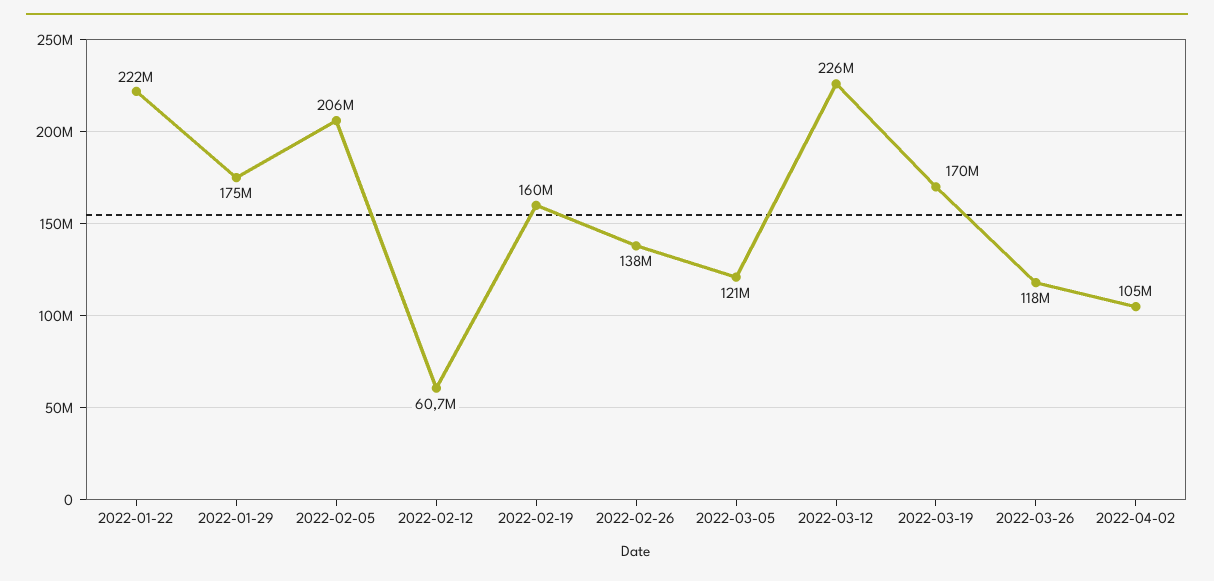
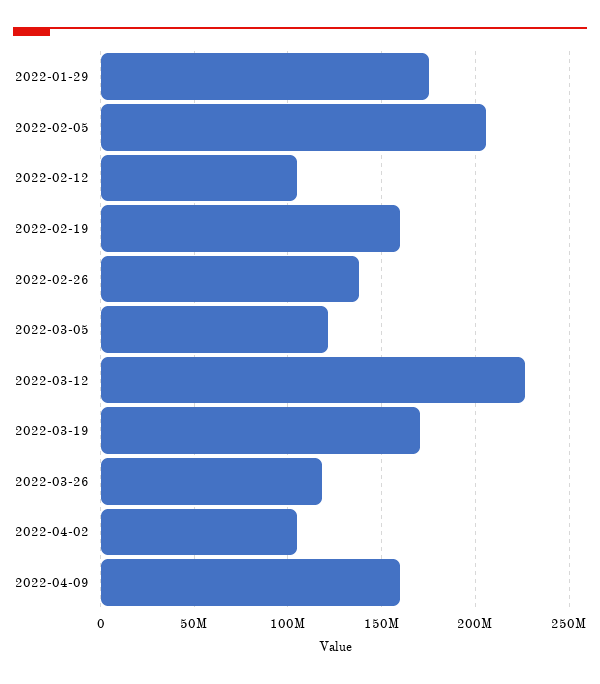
2022-01-22: 222000000 -> none
2022-02-12: 60700000 -> 105000000
2022-04-09: none -> 160000000

